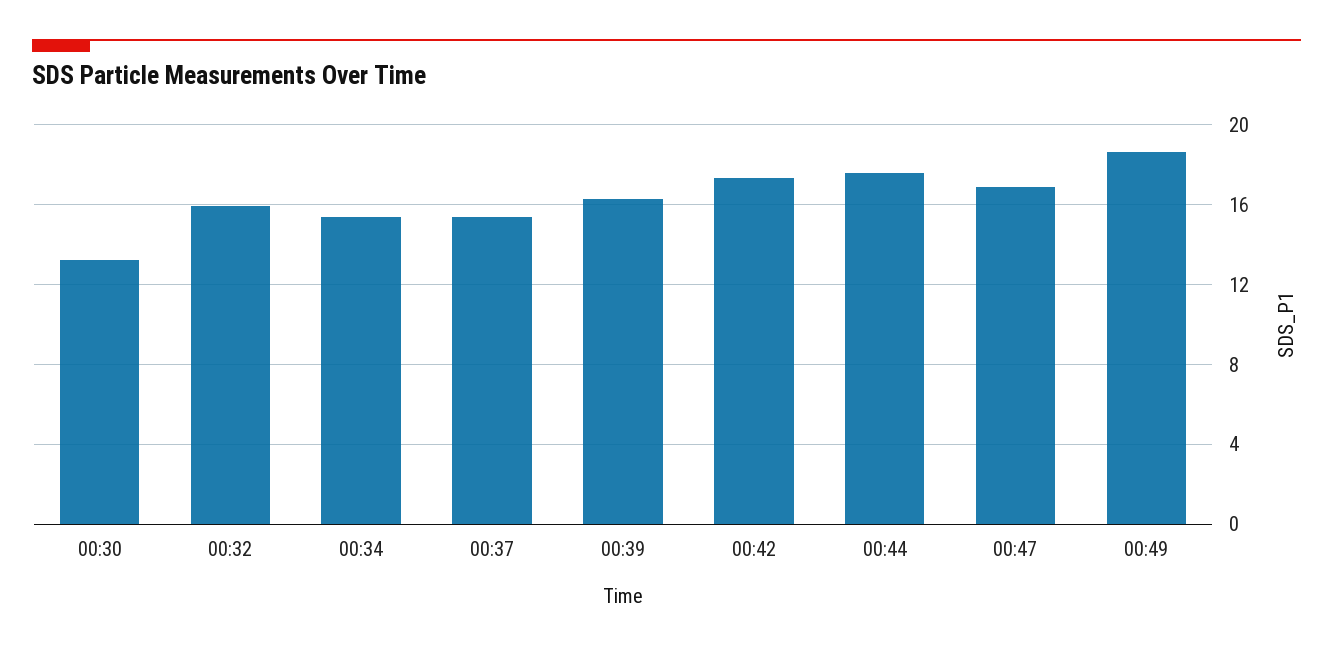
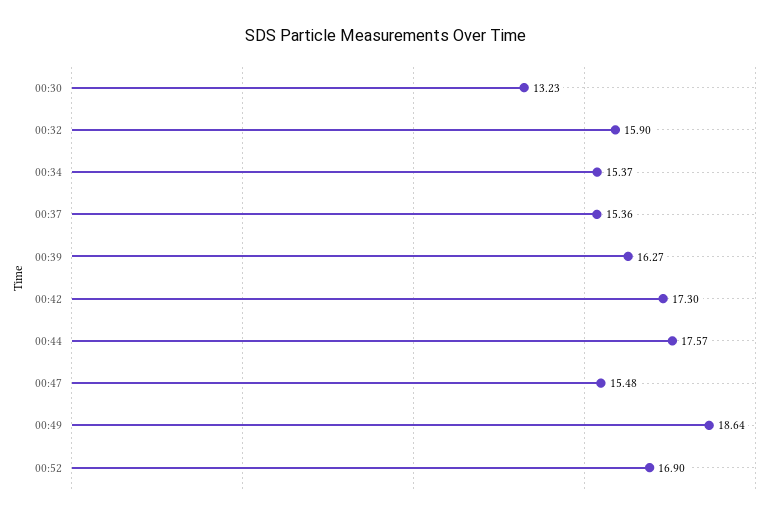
00:47: 17 -> 15.48
00:52: none -> 16.9

